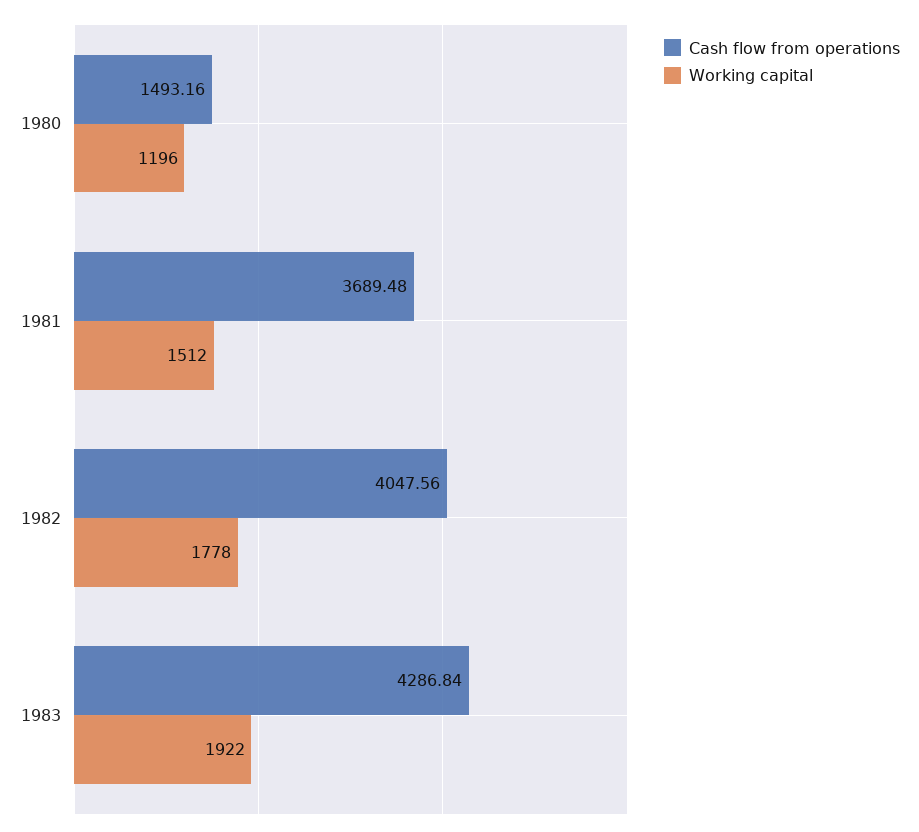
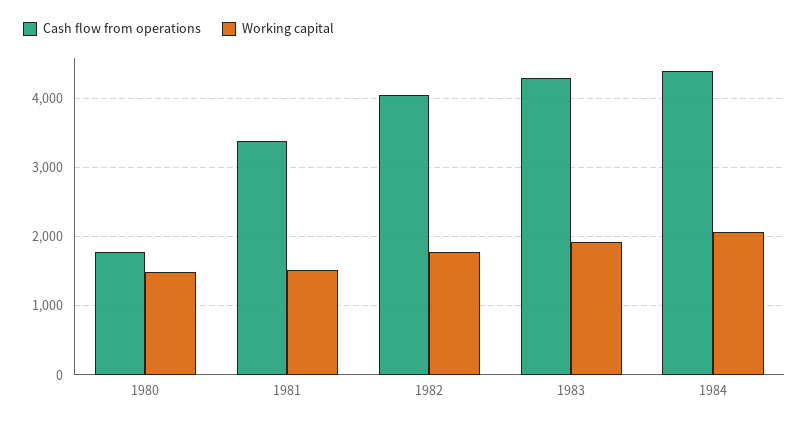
Cash flow from operations, 1980: 1493.16 -> 1800
Working capital, 1980: 1196 -> 1500
Cash flow from operations, 1981: 3689.48 -> 3400
Cash flow from operations, 1984: none -> 4400
Working capital, 1984: none -> 2100

